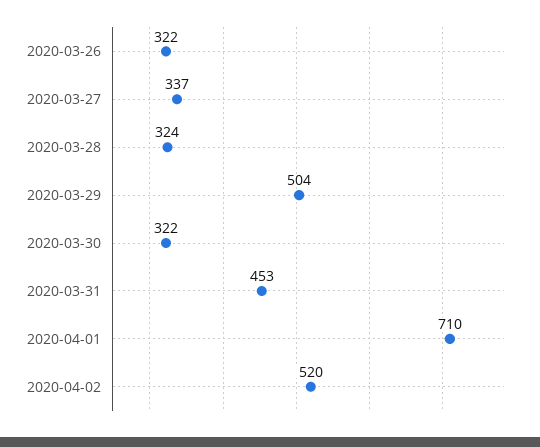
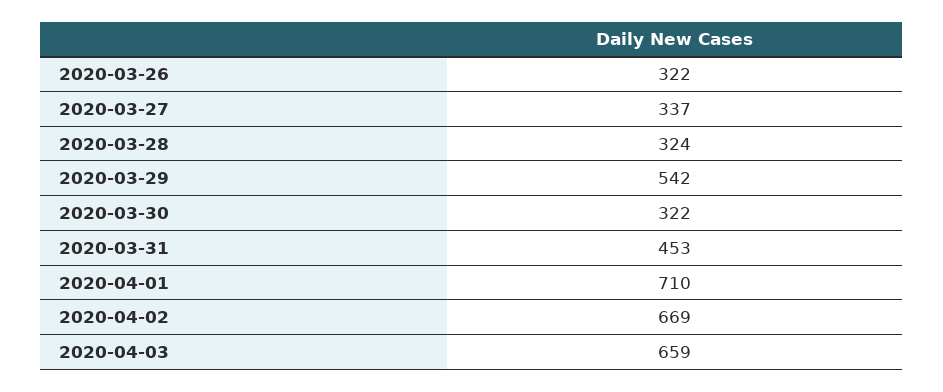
2020-03-29: 504 -> 542
2020-04-02: 520 -> 669
2020-04-03: none -> 659

